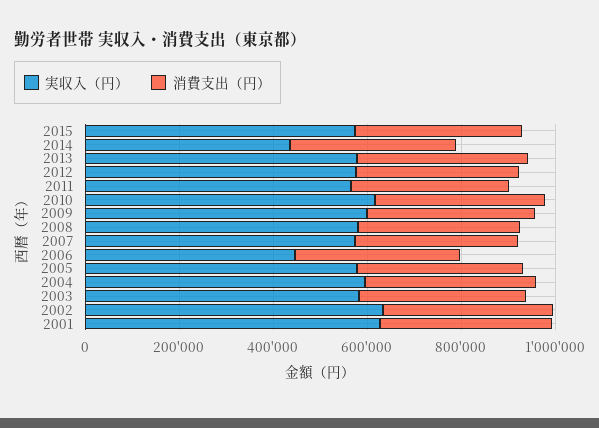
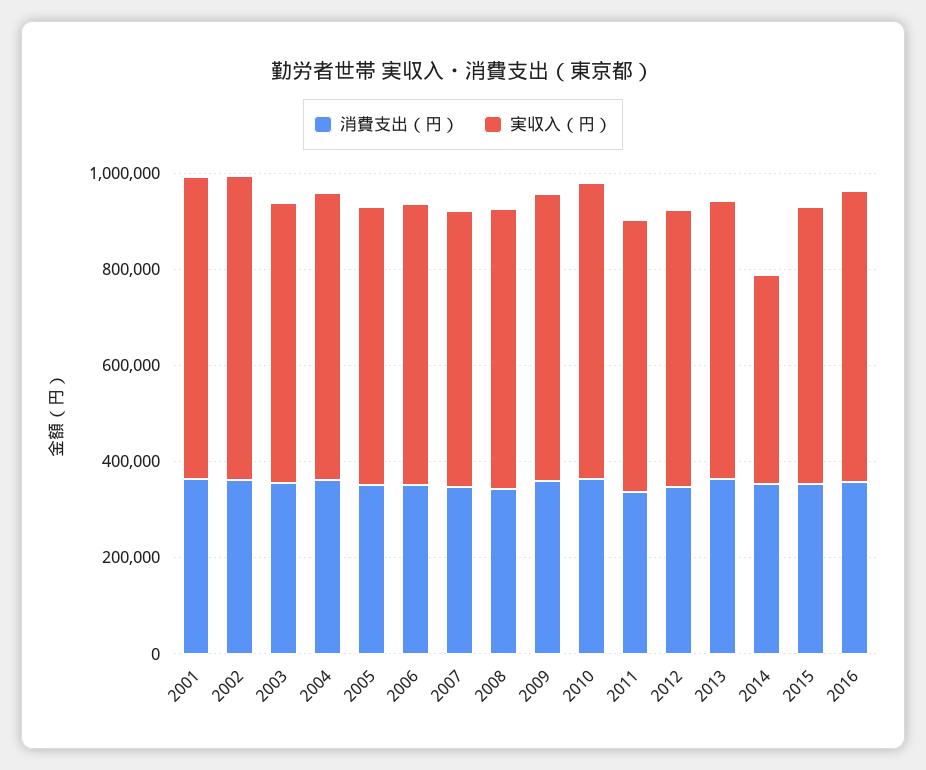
実収入（円）, 2006: 450000 -> 600000
消費支出（円）, 2016: none -> 350000
実収入（円）, 2016: none -> 600000

